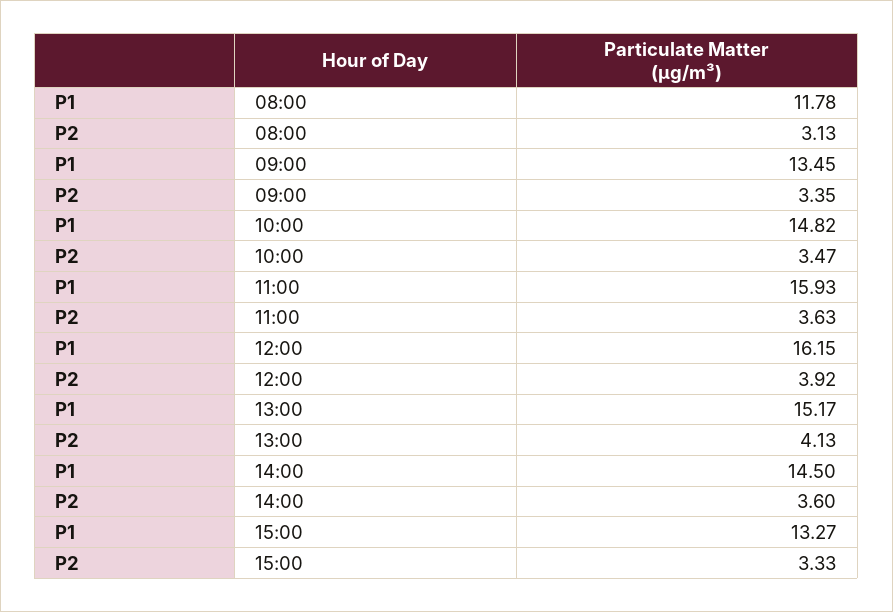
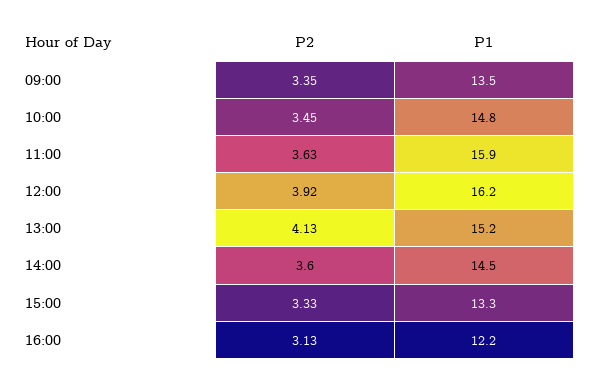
P1, 08:00: 11.78 -> none
P2, 08:00: 3.13 -> none
P2, 10:00: 3.47 -> 3.45
P2, 16:00: none -> 3.13
P1, 16:00: none -> 12.2

